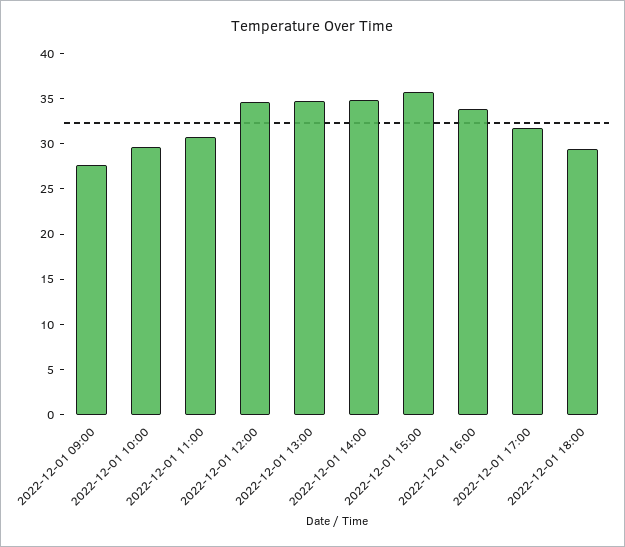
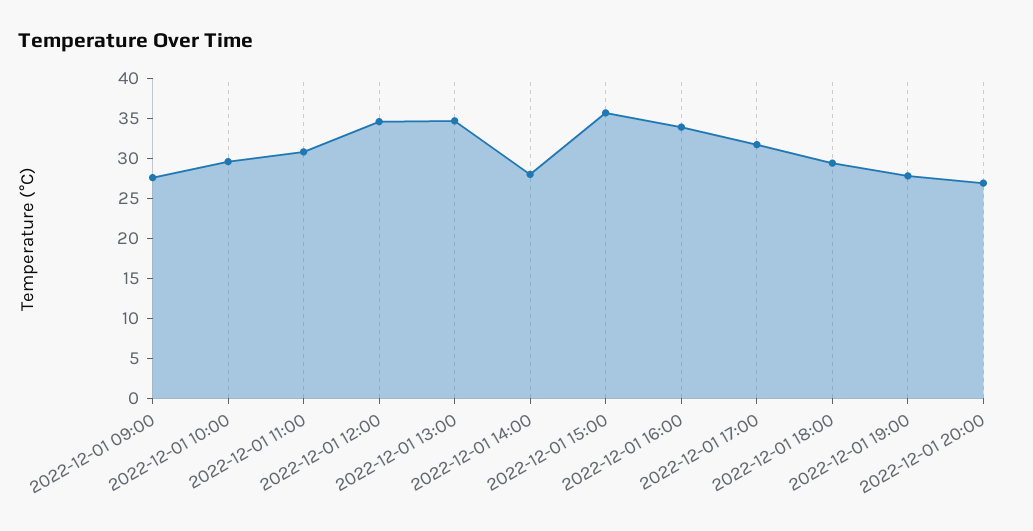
2022-12-01 14:00: 35 -> 27.5
2022-12-01 19:00: none -> 27.5
2022-12-01 20:00: none -> 27.5

